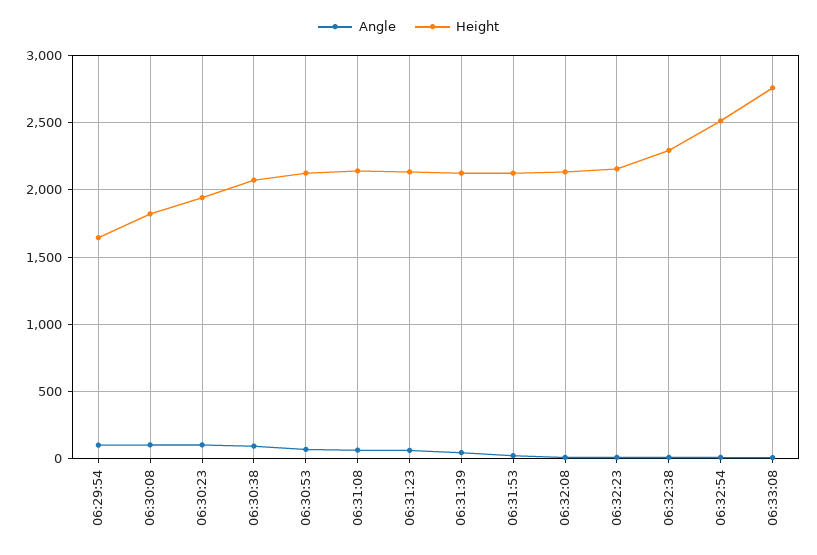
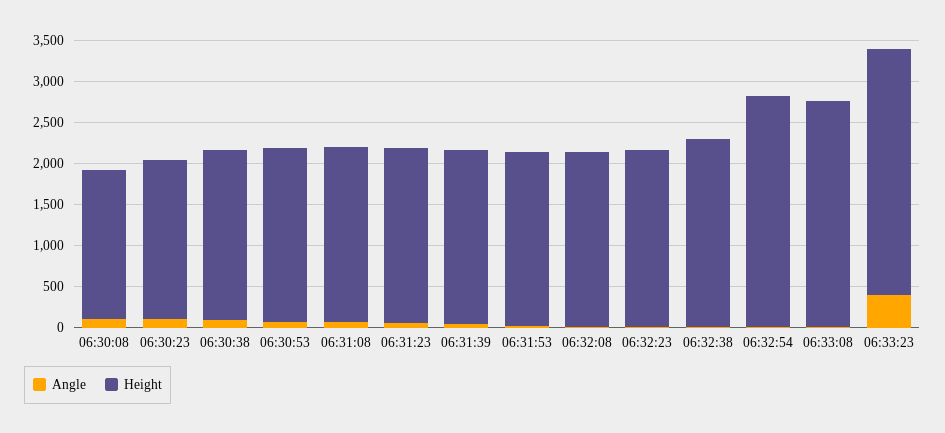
Angle, 06:29:54: 100 -> none
Height, 06:29:54: 1650 -> none
Height, 06:32:54: 2500 -> 2800
Angle, 06:33:23: none -> 400
Height, 06:33:23: none -> 3000

